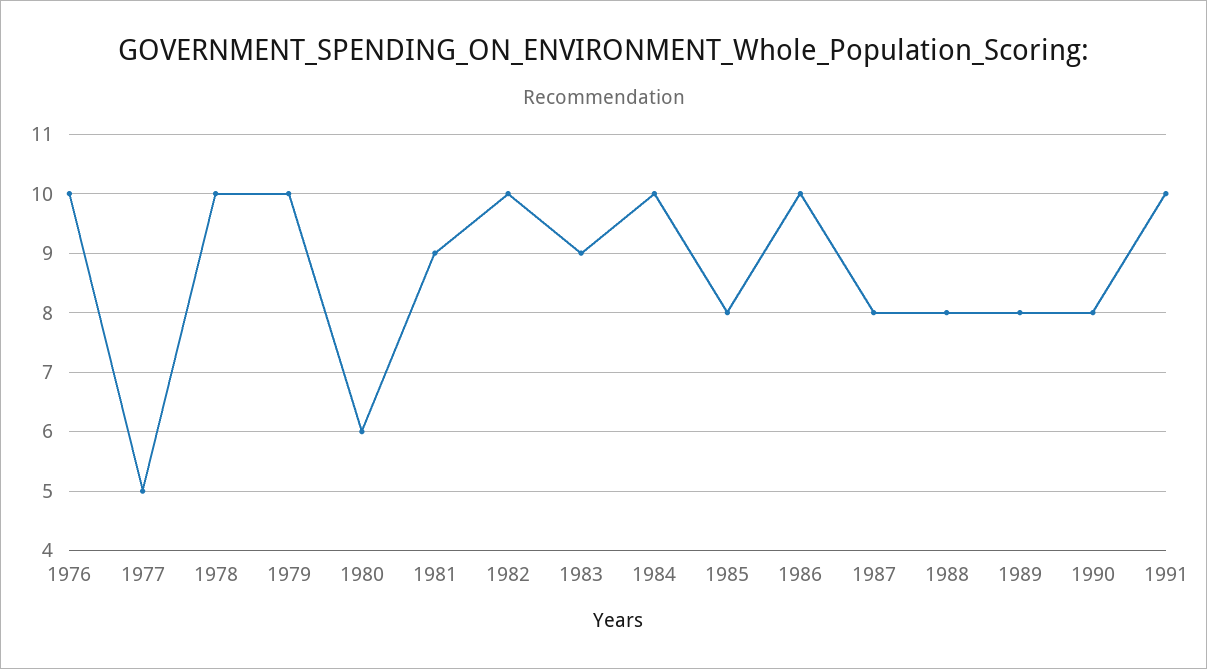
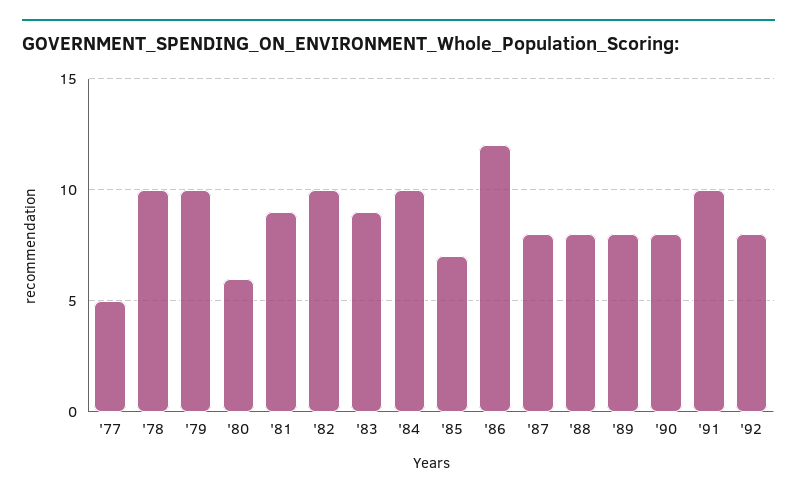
1976: 10 -> none
1985: 8 -> 7
1986: 10 -> 12
'92: none -> 8

